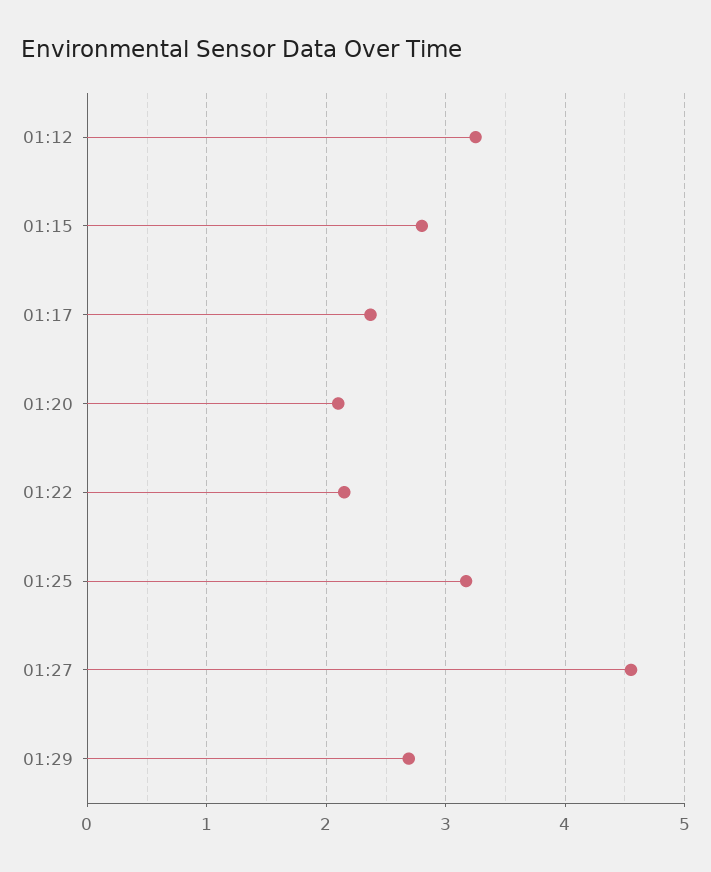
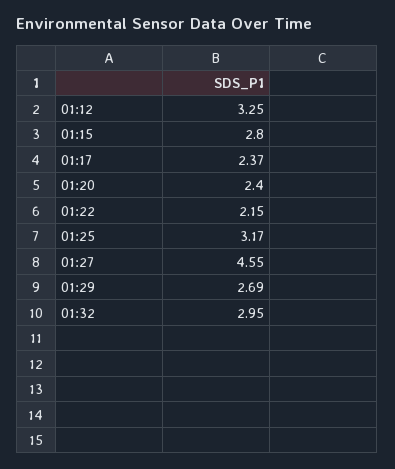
01:20: 2.1 -> 2.4
01:32: none -> 2.95

